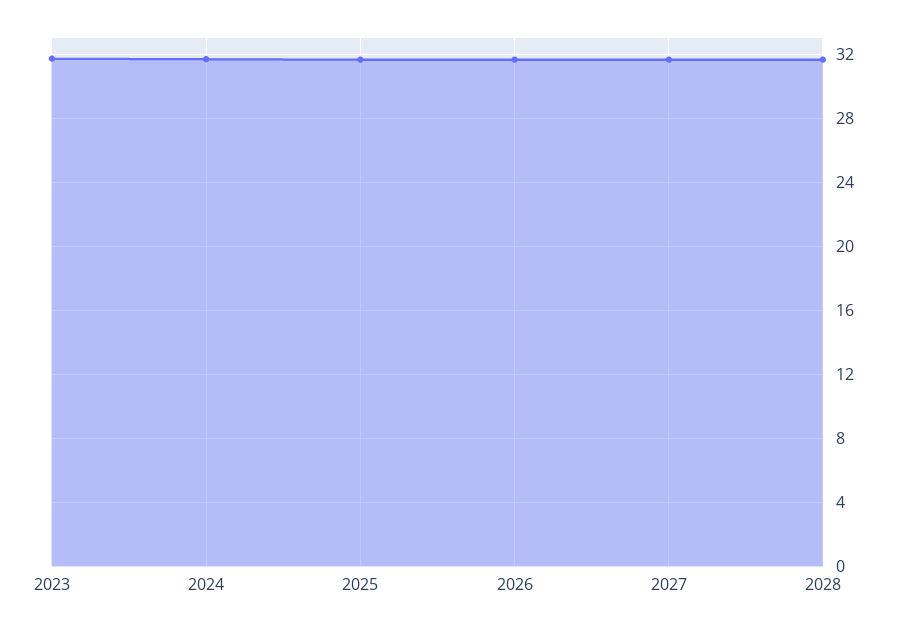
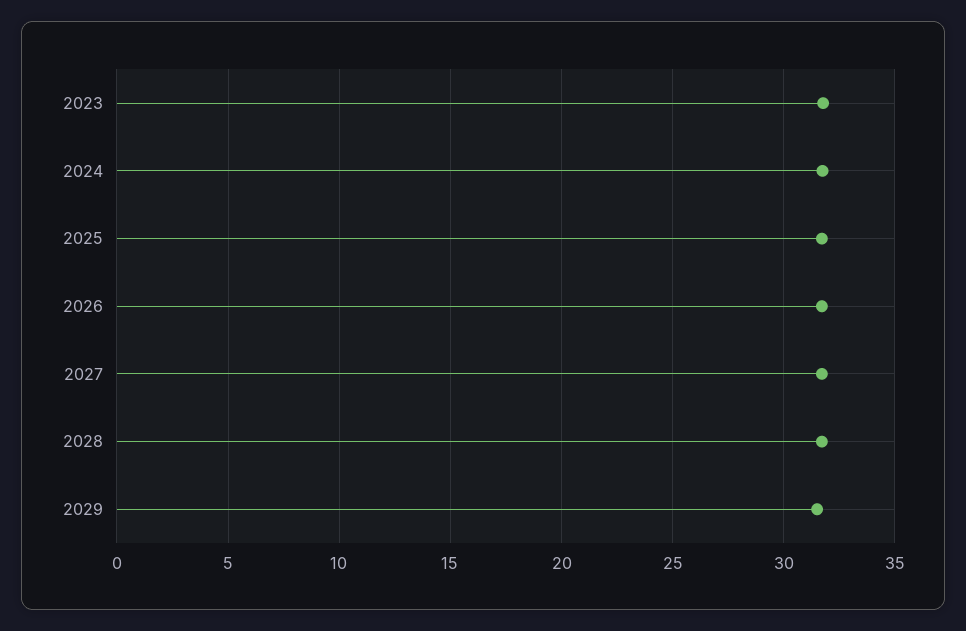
2029: none -> 31.5

